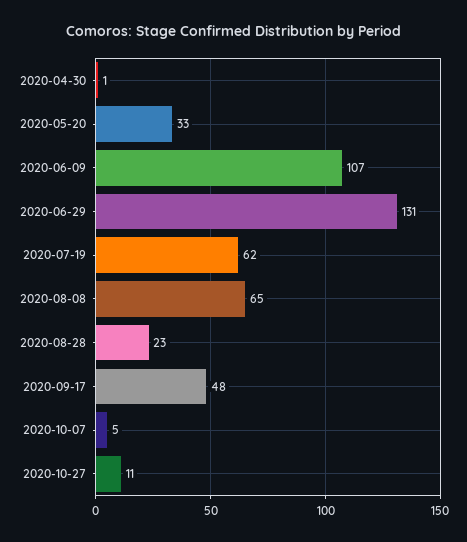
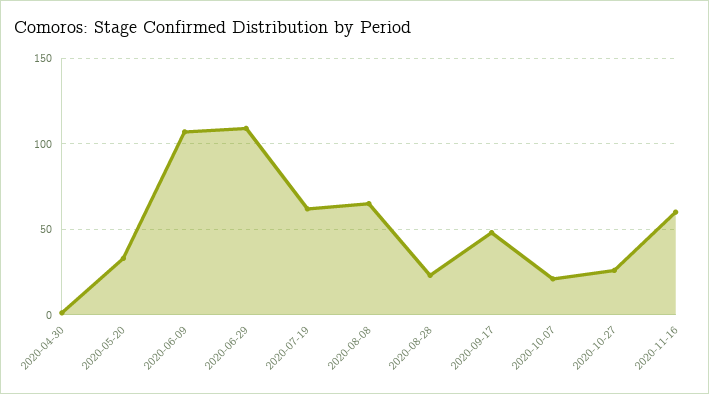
2020-06-29: 131 -> 110
2020-10-07: 5 -> 20
2020-10-27: 11 -> 25
2020-11-16: none -> 60

